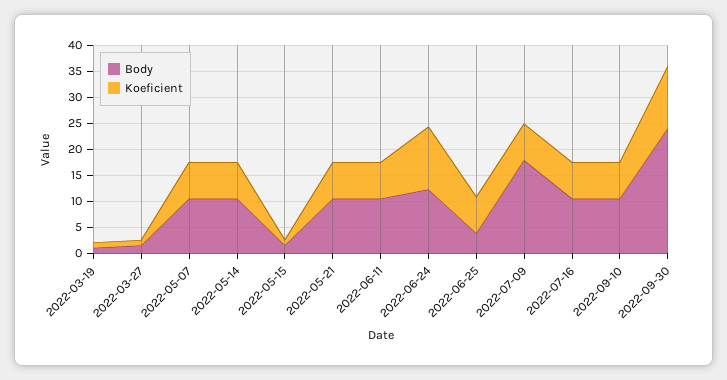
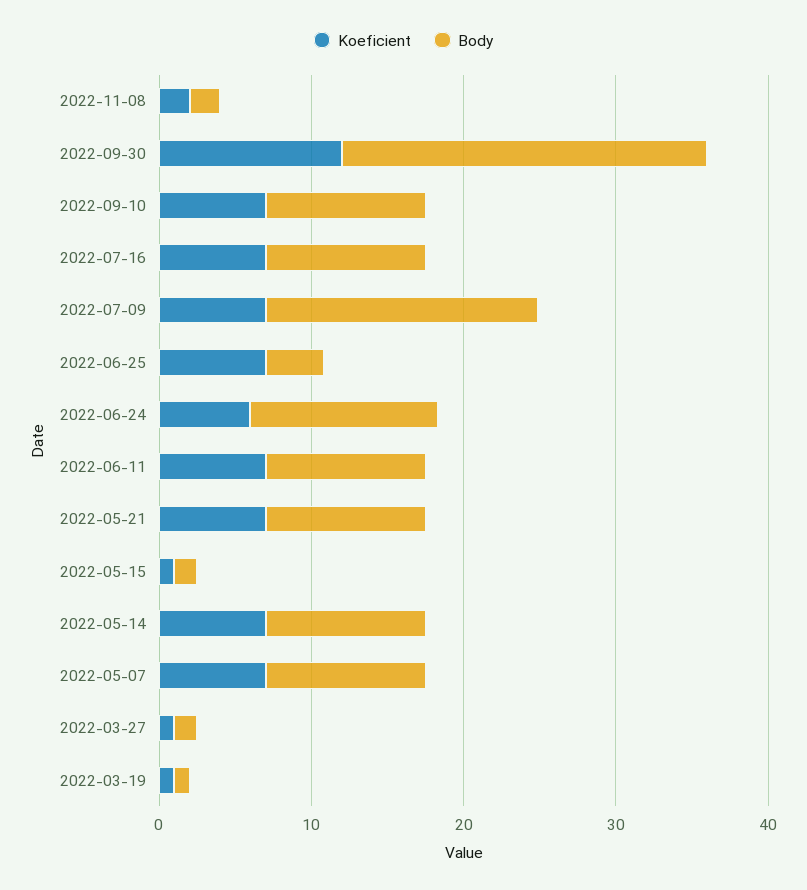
Koeficient, 2022-06-24: 12.5 -> 6
Koeficient, 2022-11-08: none -> 2
Body, 2022-11-08: none -> 2

